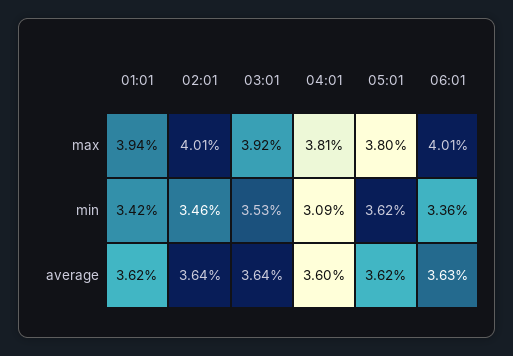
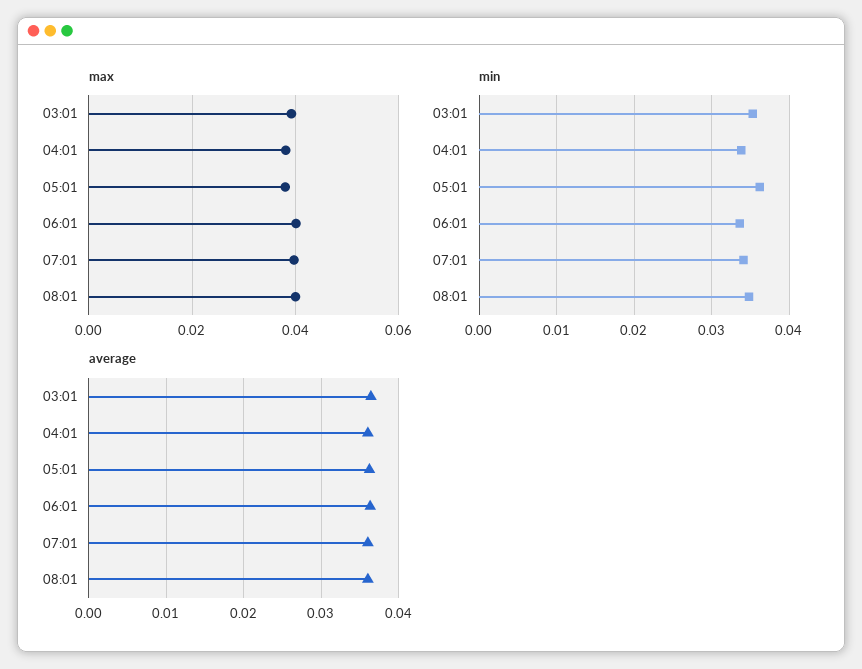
max, 01:01: 0.0394 -> none
max, 02:01: 0.0401 -> none
min, 01:01: 0.0342 -> none
min, 02:01: 0.0346 -> none
min, 04:01: 0.0309 -> 0.034
average, 01:01: 0.0362 -> none
average, 02:01: 0.0364 -> none
max, 07:01: none -> 0.04
max, 08:01: none -> 0.04
min, 07:01: none -> 0.034
min, 08:01: none -> 0.035
average, 07:01: none -> 0.036
average, 08:01: none -> 0.036

